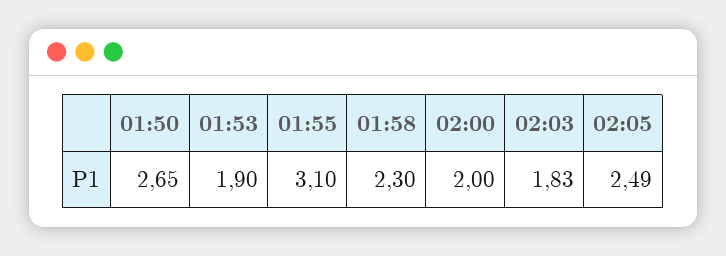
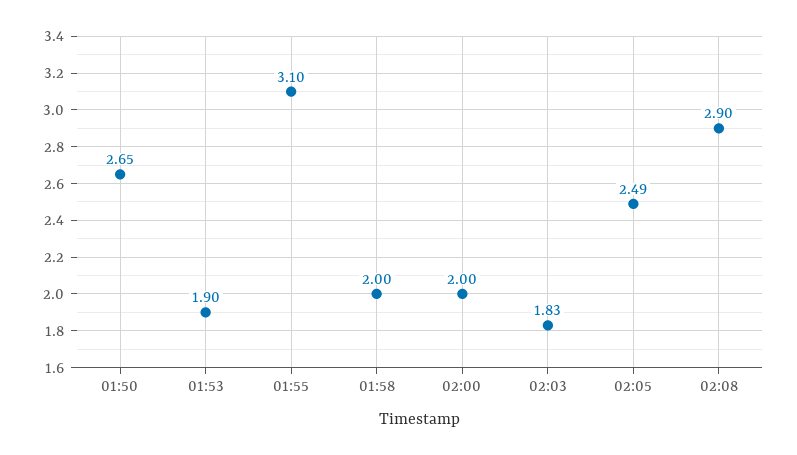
01:58: 2.3 -> 2
02:08: none -> 2.9

